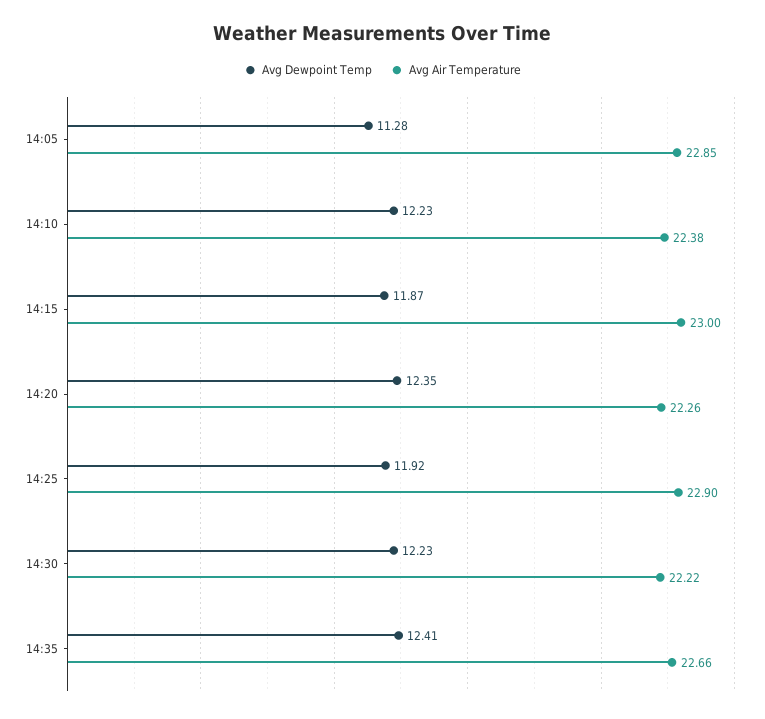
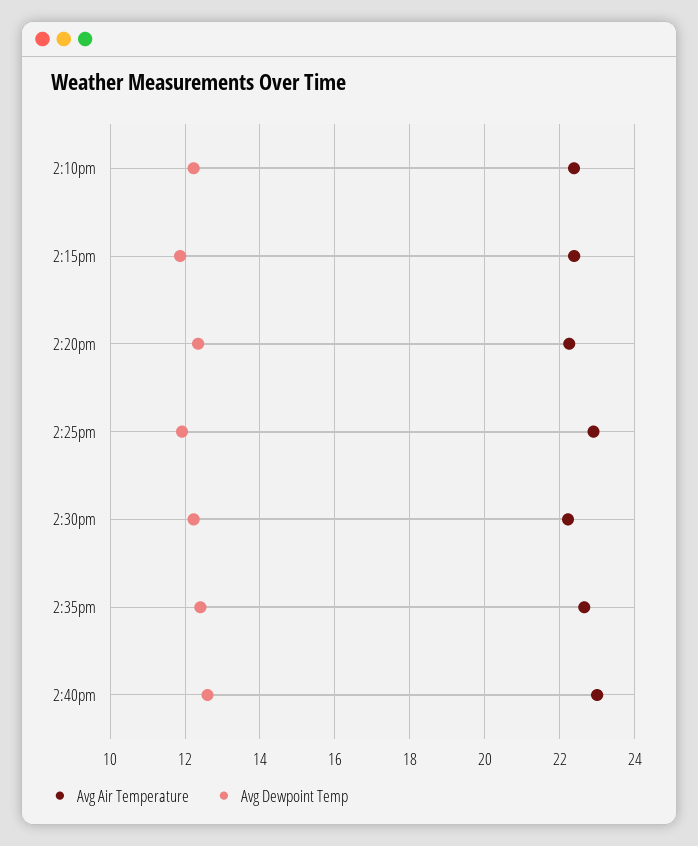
Avg Dewpoint Temp, 14:05: 11.28 -> none
Avg Air Temperature, 14:05: 22.85 -> none
Avg Air Temperature, 14:15: 23 -> 22.4
Avg Air Temperature, 2:40pm: none -> 23
Avg Dewpoint Temp, 2:40pm: none -> 12.6

